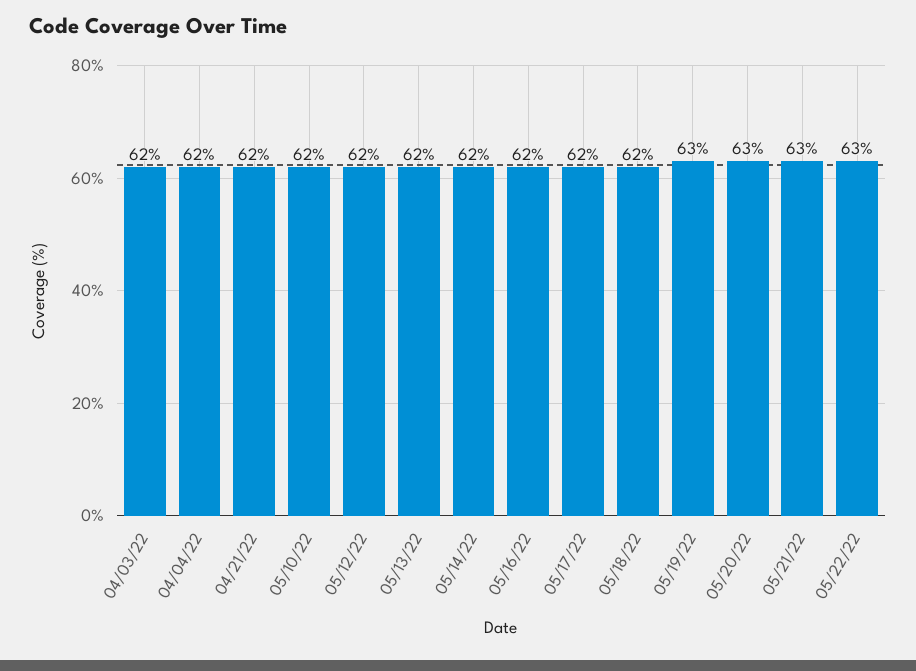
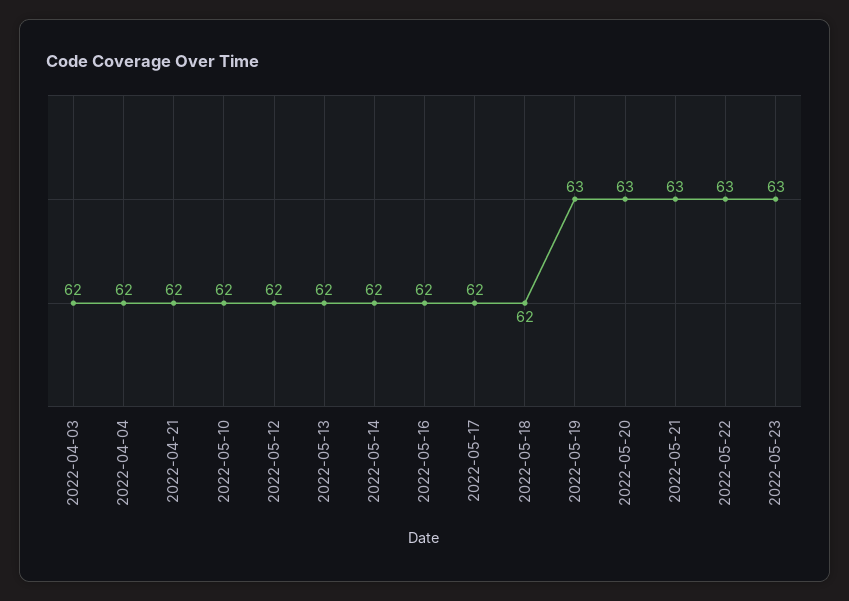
2022-05-23: none -> 63

